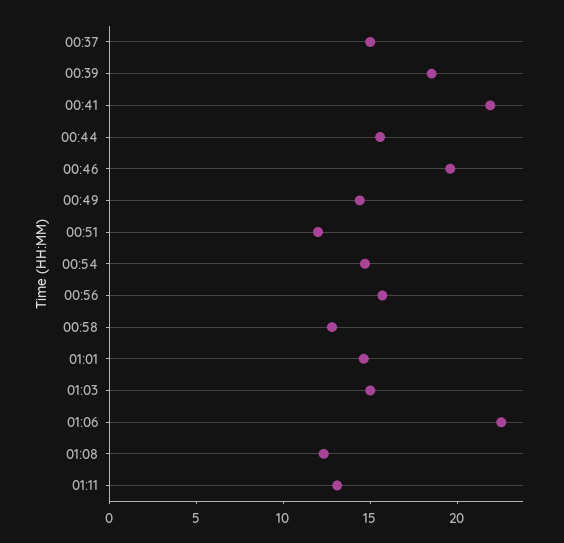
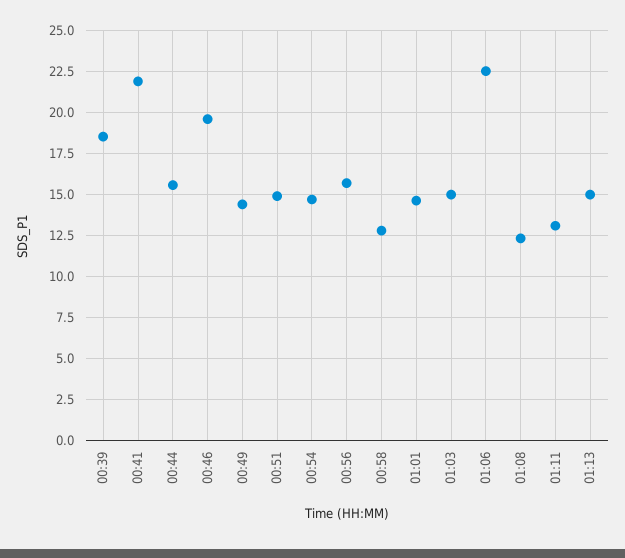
00:37: 15 -> none
00:51: 12 -> 15
01:13: none -> 15

